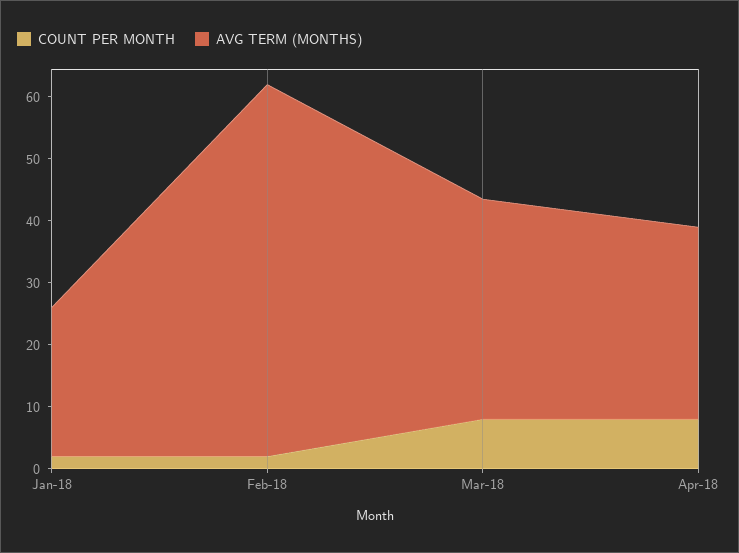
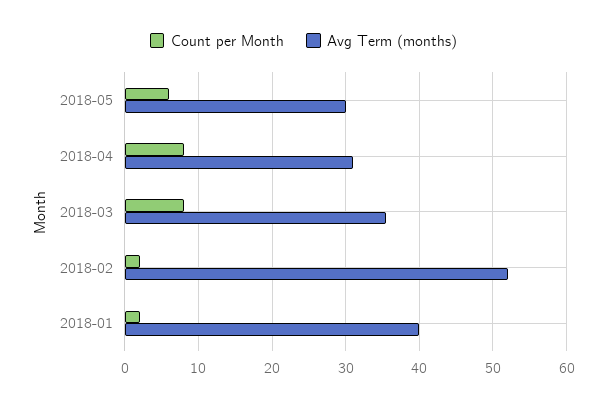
AVG TERM (MONTHS), Jan-18: 24 -> 40
AVG TERM (MONTHS), Feb-18: 60 -> 52
COUNT PER MONTH, 2018-05: none -> 6
AVG TERM (MONTHS), 2018-05: none -> 30

